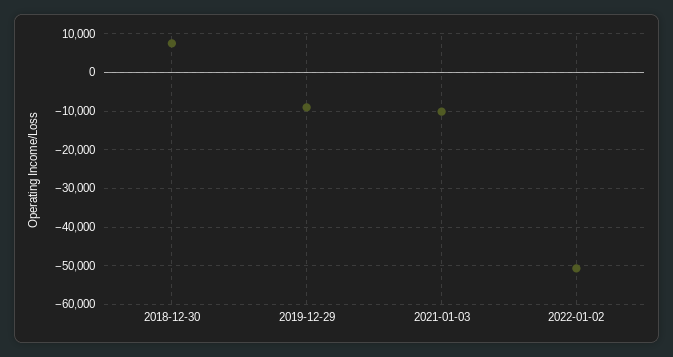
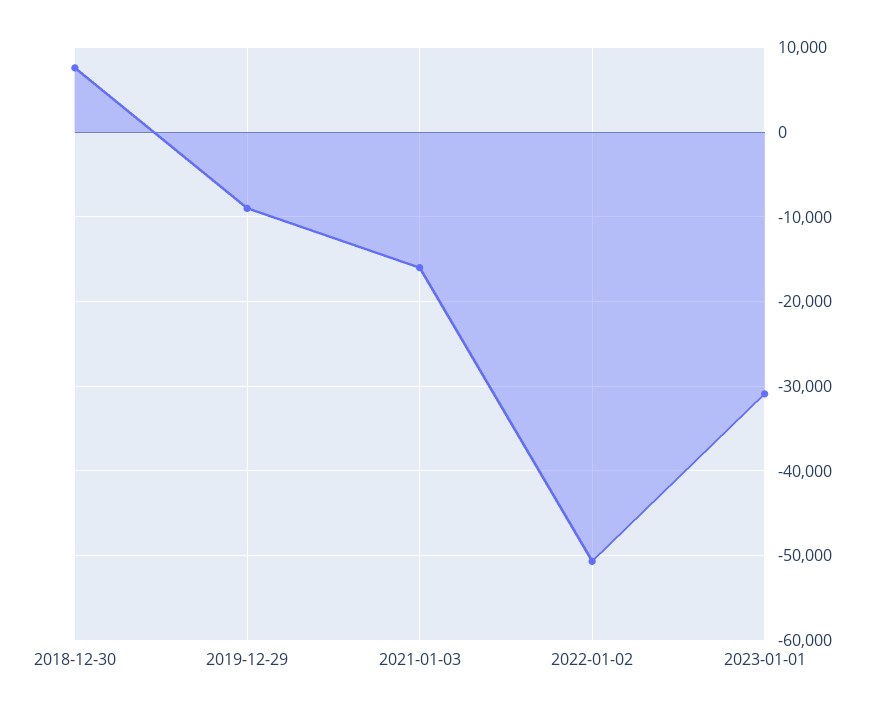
2021-01-03: -10000 -> -16000
2023-01-01: none -> -31000

